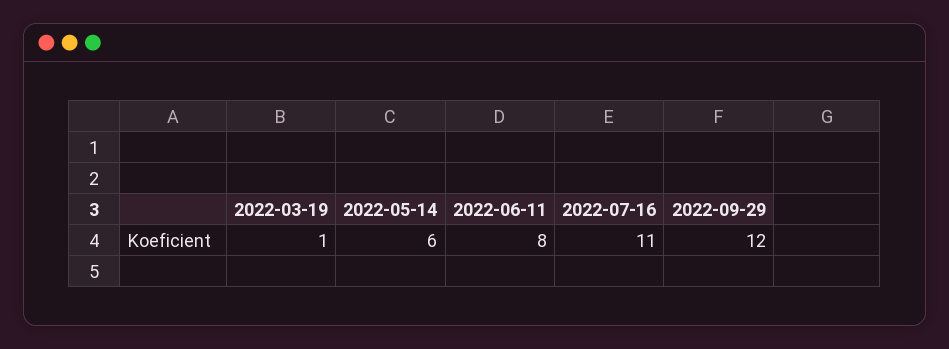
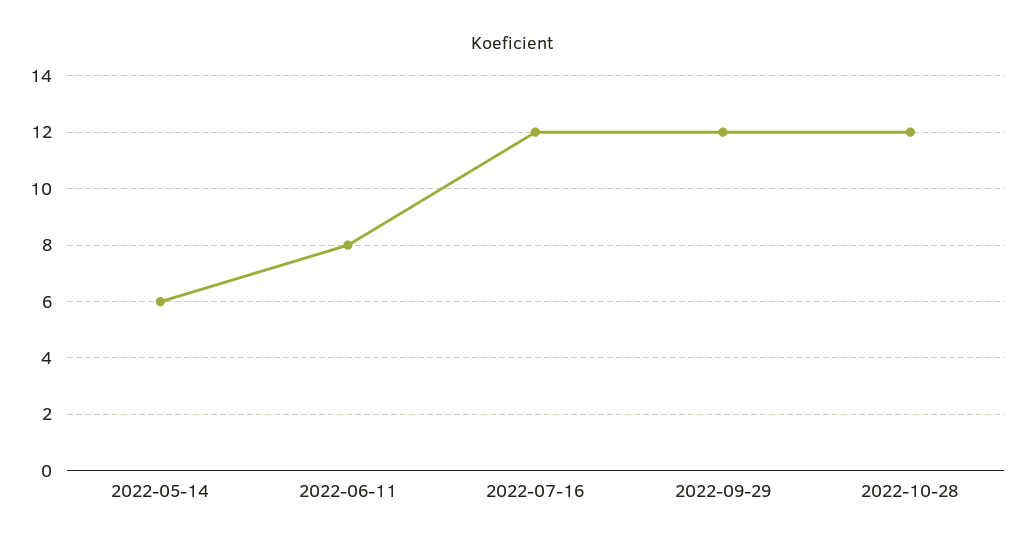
2022-03-19: 1 -> none
2022-07-16: 11 -> 12
2022-10-28: none -> 12

